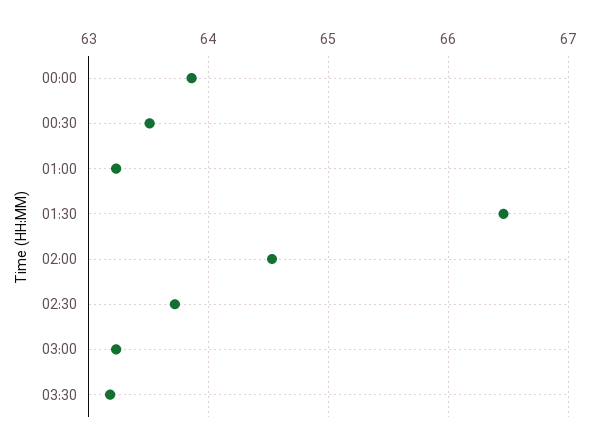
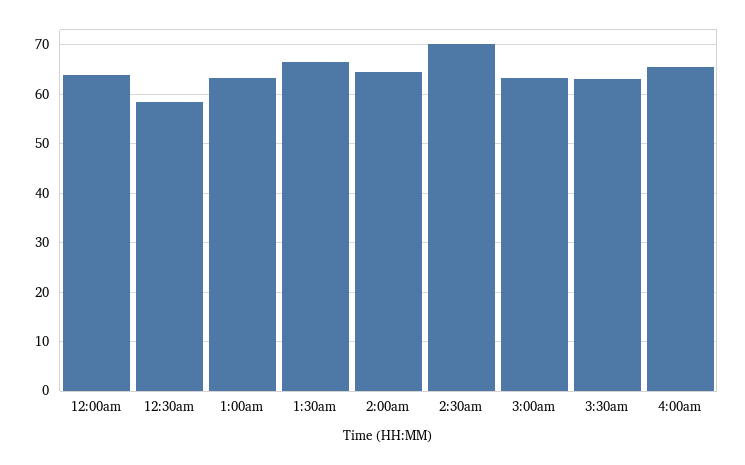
00:30: 63.5 -> 58
02:30: 63.7 -> 70
4:00am: none -> 66

